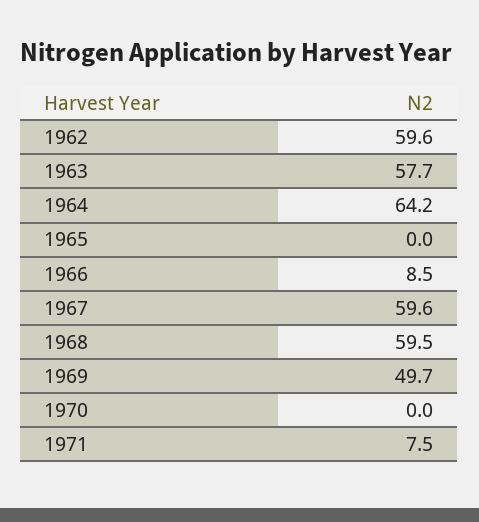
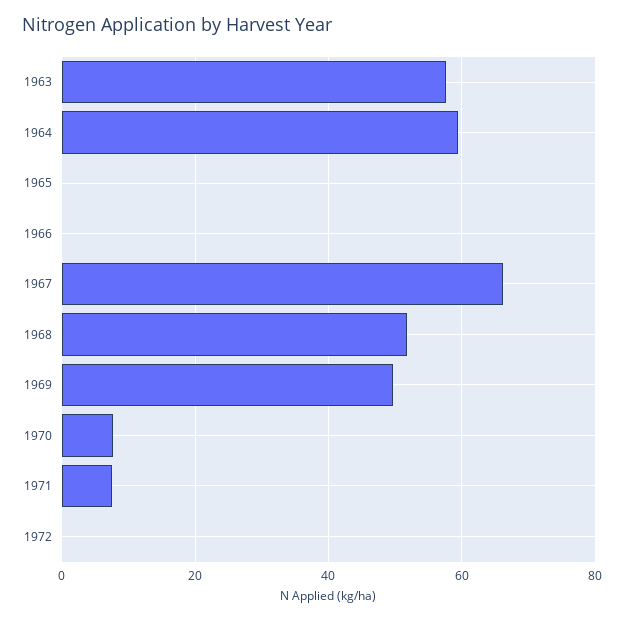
1962: 59.6 -> none
1964: 64.2 -> 60
1966: 8.5 -> 0
1967: 59.6 -> 66
1968: 59.5 -> 52
1970: 0 -> 8
1972: none -> 0

